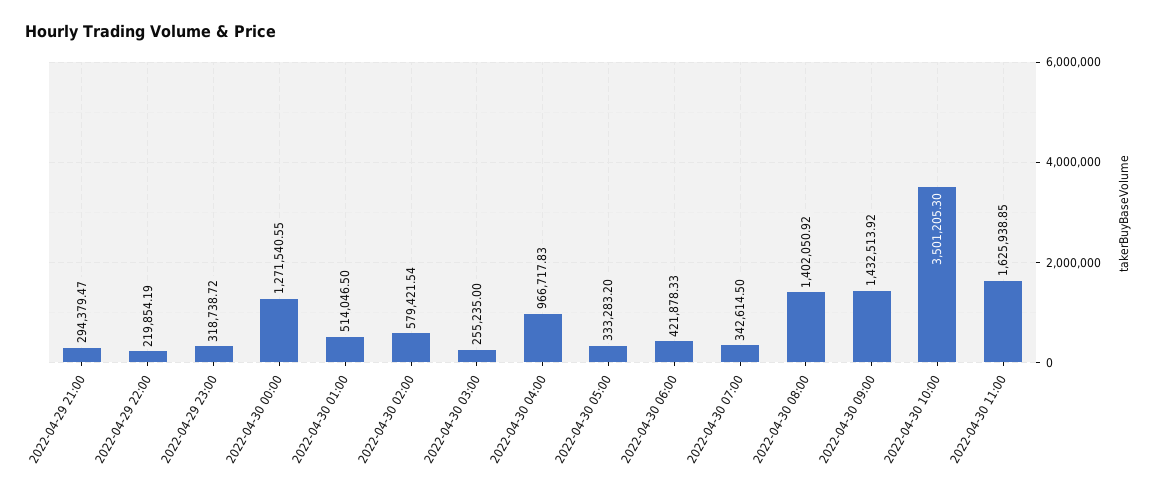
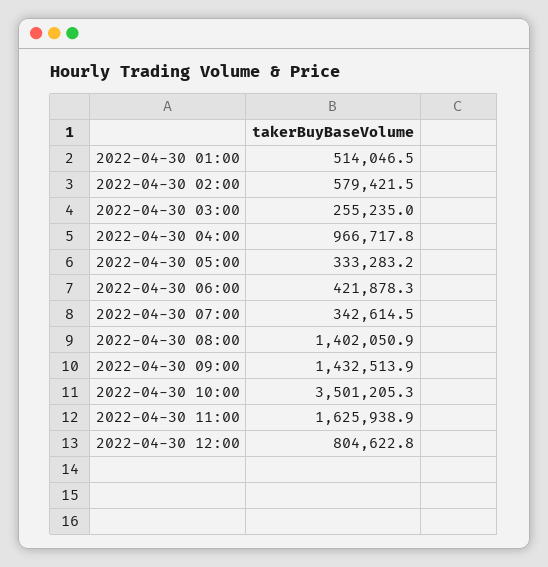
2022-04-29 21:00: 294379.47 -> none
2022-04-29 22:00: 219854.19 -> none
2022-04-29 23:00: 318738.72 -> none
2022-04-30 00:00: 1271540.55 -> none
2022-04-30 12:00: none -> 804622.8

